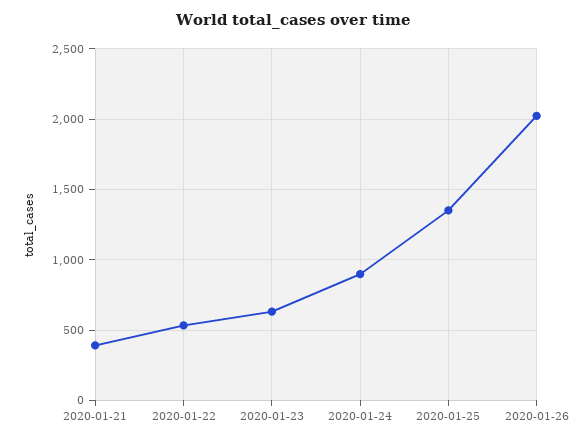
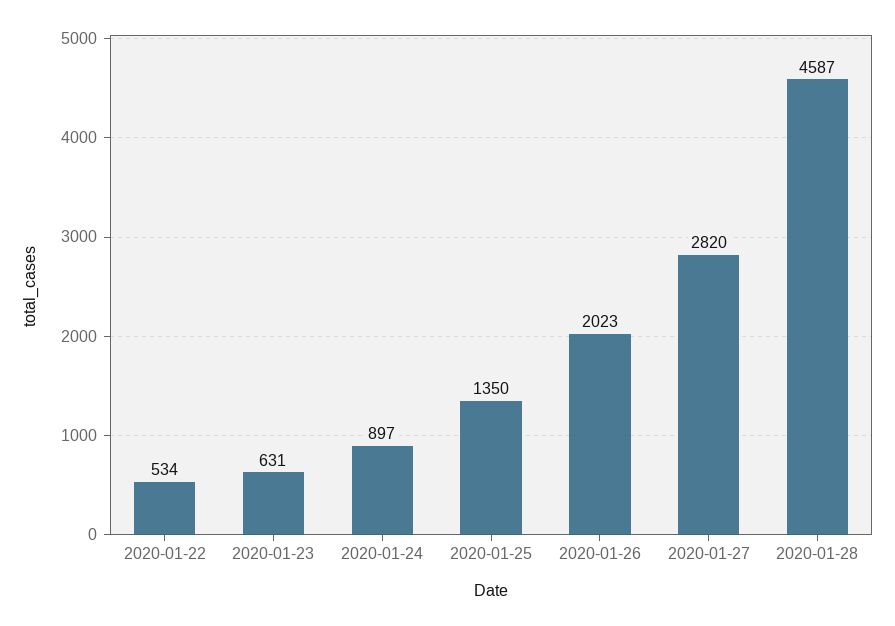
2020-01-21: 400 -> none
2020-01-27: none -> 2820
2020-01-28: none -> 4587

